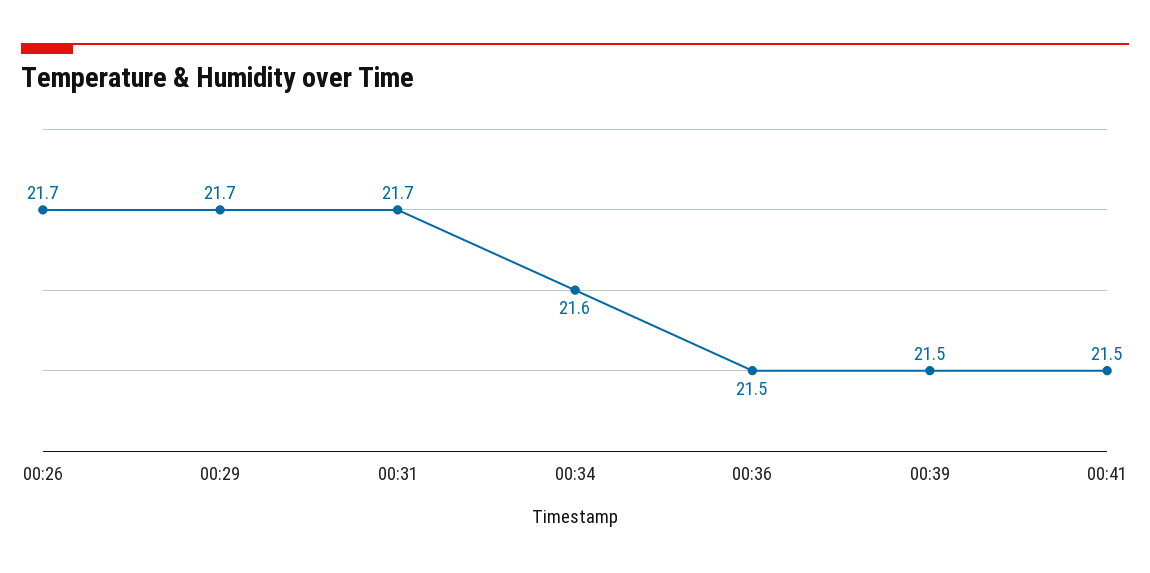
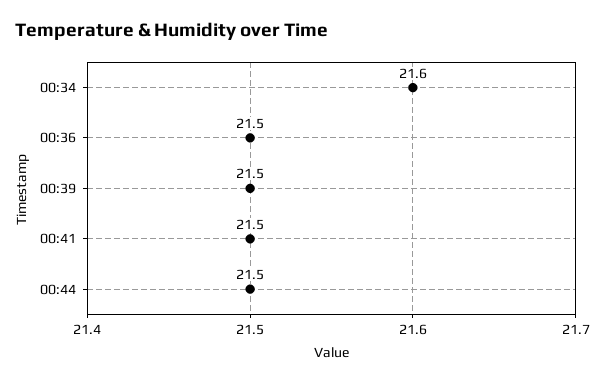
00:26: 21.7 -> none
00:29: 21.7 -> none
00:31: 21.7 -> none
00:44: none -> 21.5

